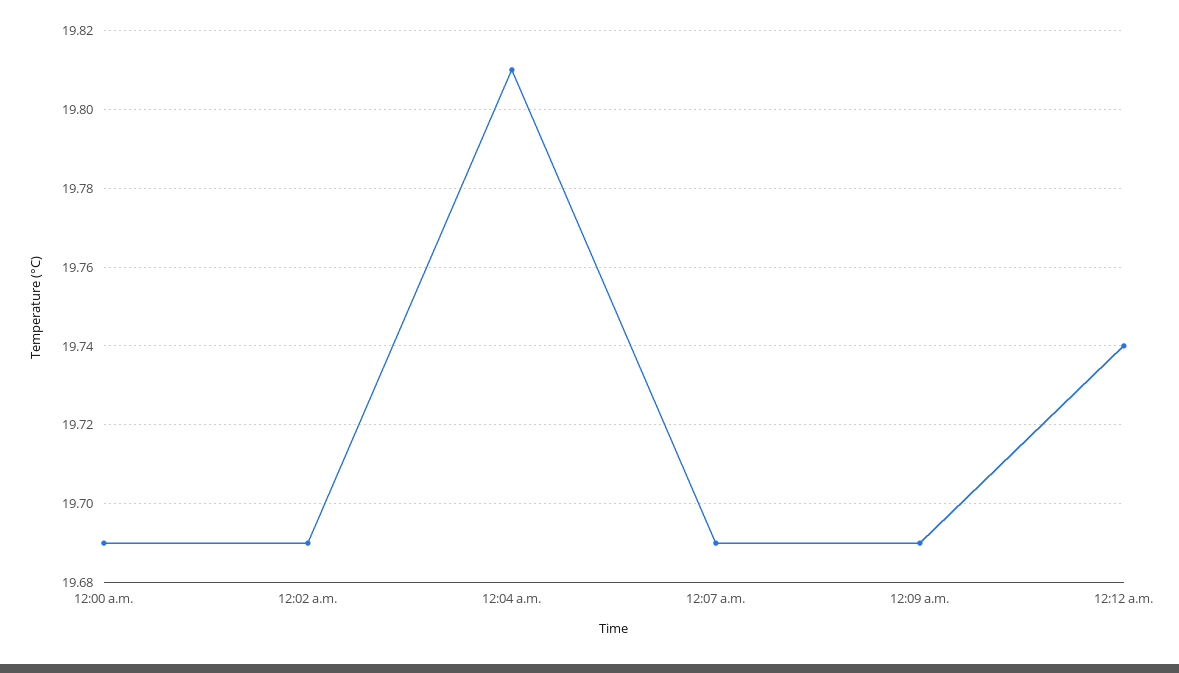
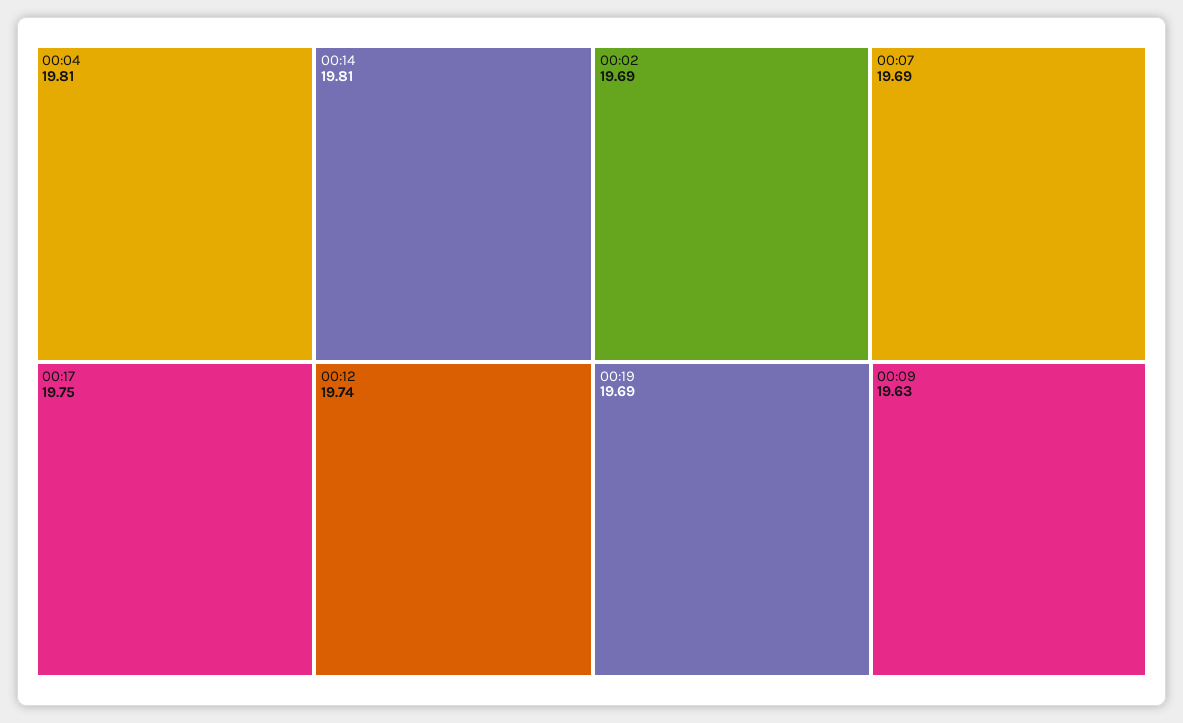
12:00 a.m.: 19.69 -> none
12:09 a.m.: 19.69 -> 19.63
00:14: none -> 19.81
00:17: none -> 19.75
00:19: none -> 19.69

